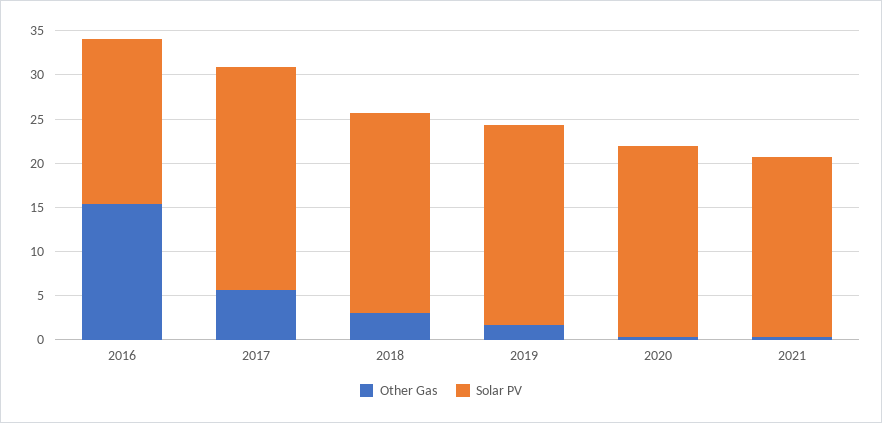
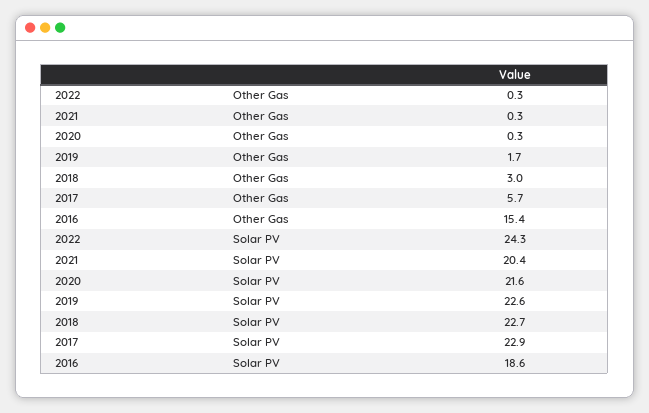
Solar PV, 2017: 25 -> 22.9
Other Gas, 2022: none -> 0.3
Solar PV, 2022: none -> 24.3

